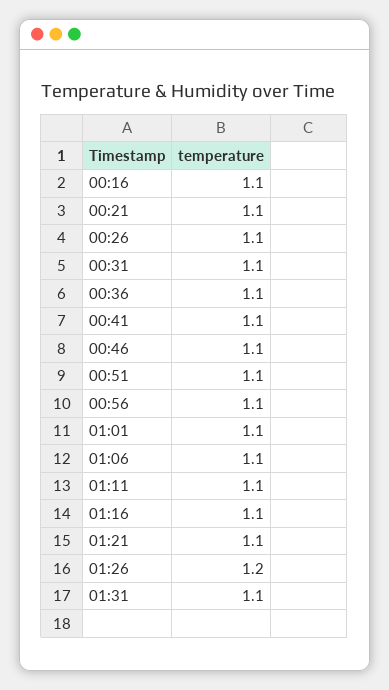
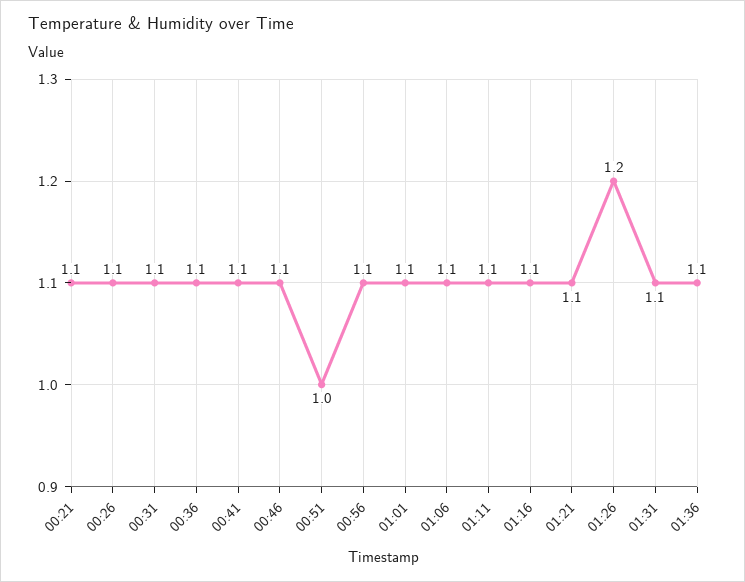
00:16: 1.1 -> none
00:51: 1.1 -> 1
01:36: none -> 1.1

